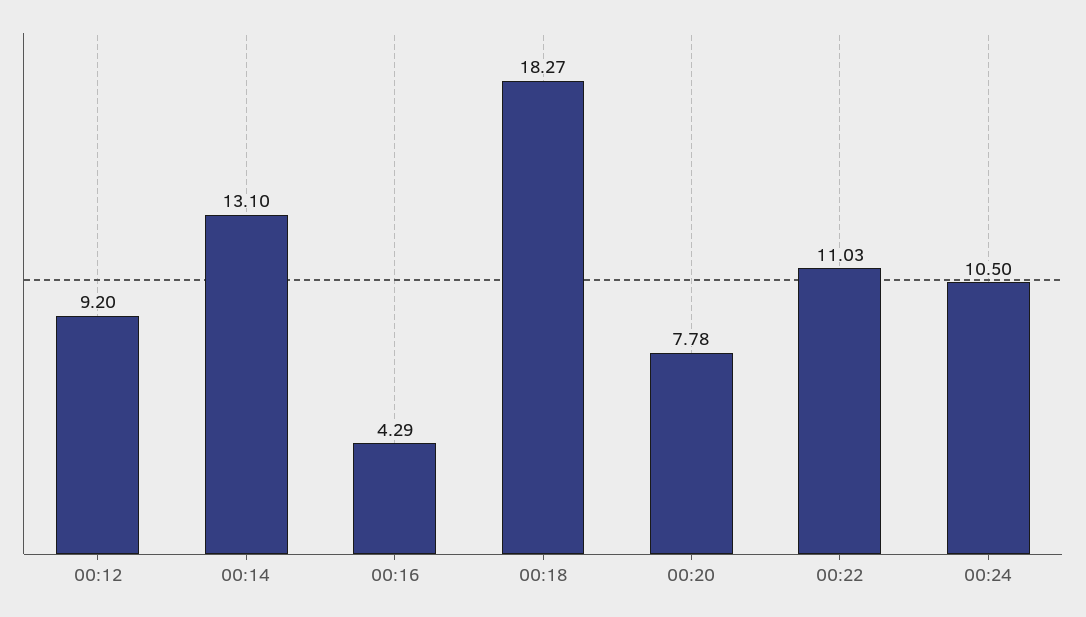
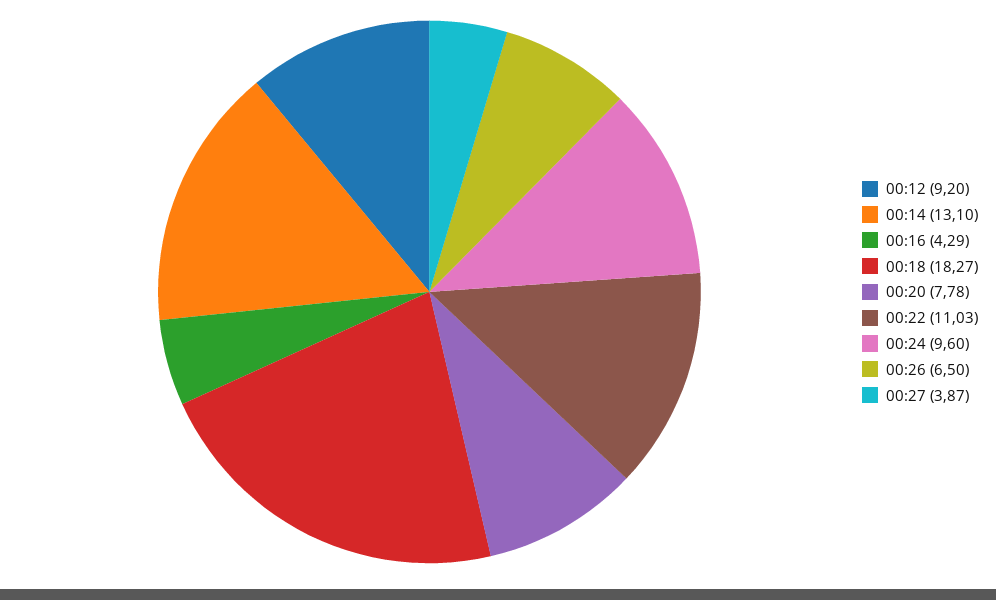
00:24: 10.5 -> 9.6
00:26: none -> 6.5
00:27: none -> 3.87

